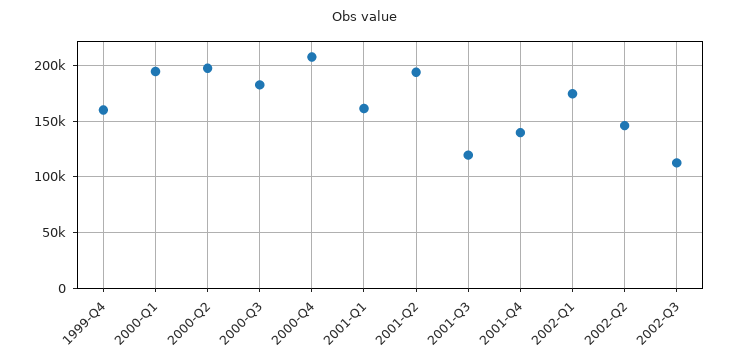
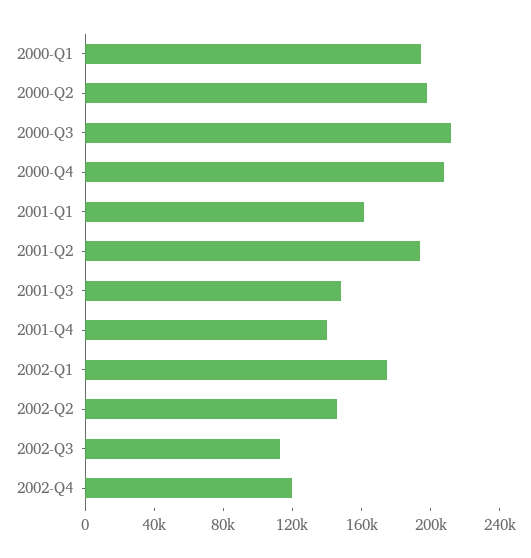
1999-Q4: 160000 -> none
2000-Q3: 180000 -> 210000
2001-Q3: 120000 -> 150000
2002-Q4: none -> 120000

